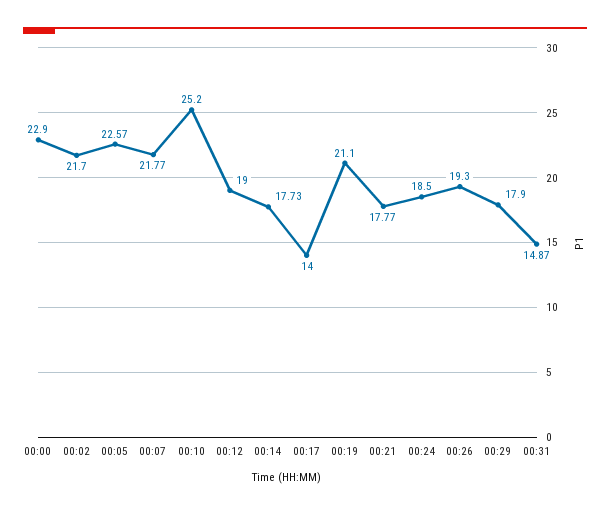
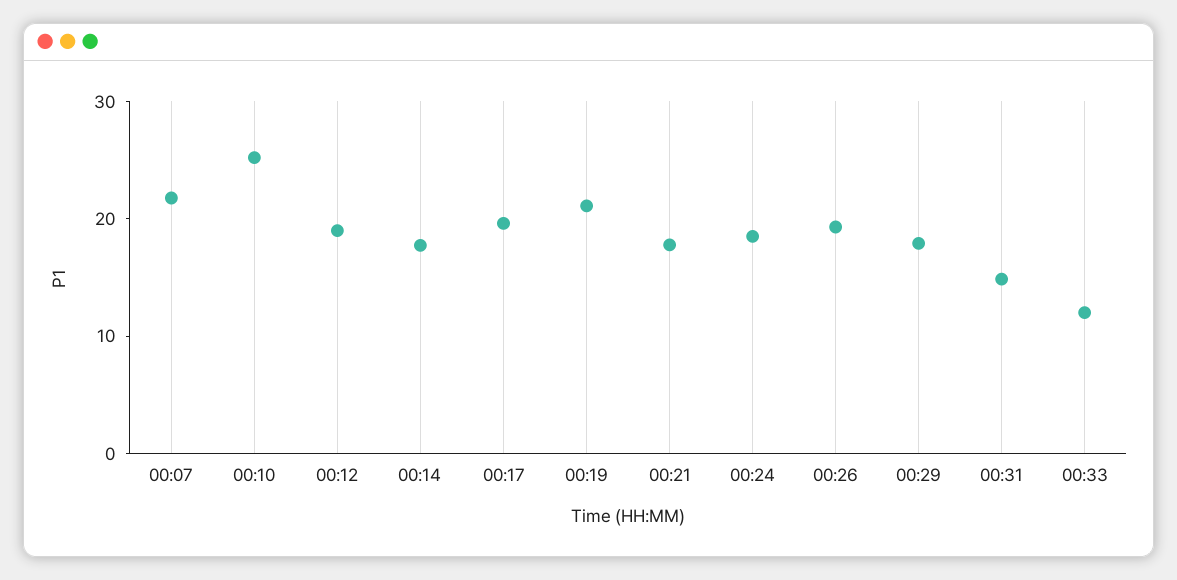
00:00: 22.9 -> none
00:02: 21.7 -> none
00:05: 22.57 -> none
00:17: 14 -> 20
00:33: none -> 12

